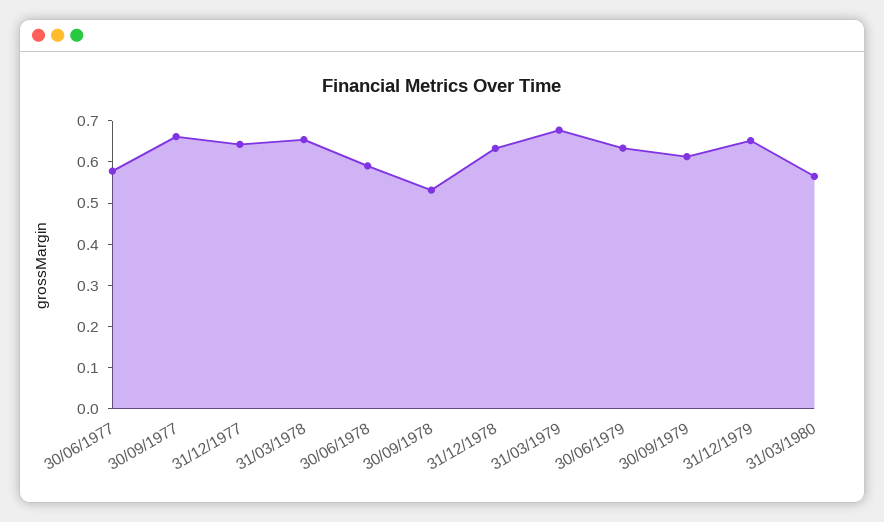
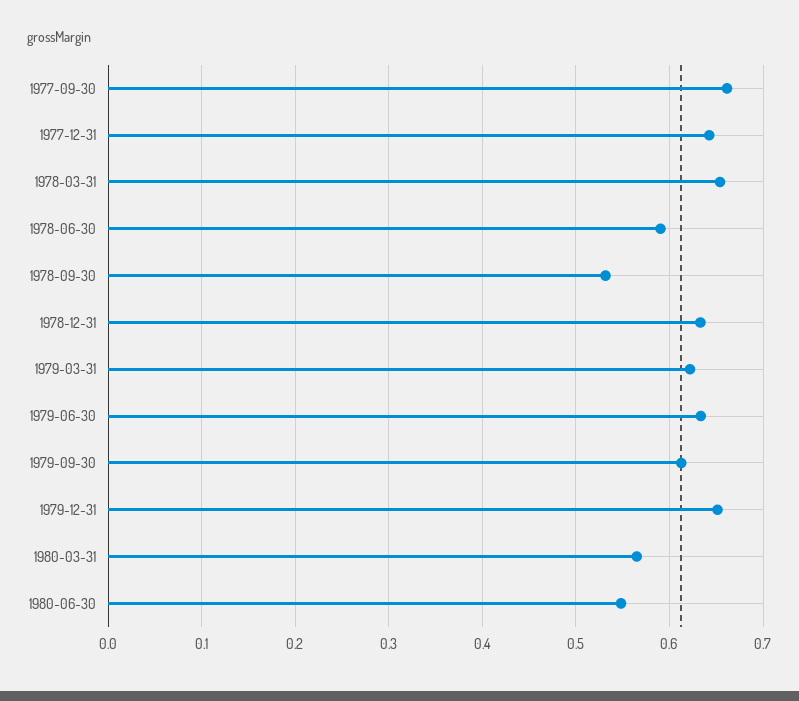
30/06/1977: 0.58 -> none
31/03/1979: 0.68 -> 0.62
1980-06-30: none -> 0.55

